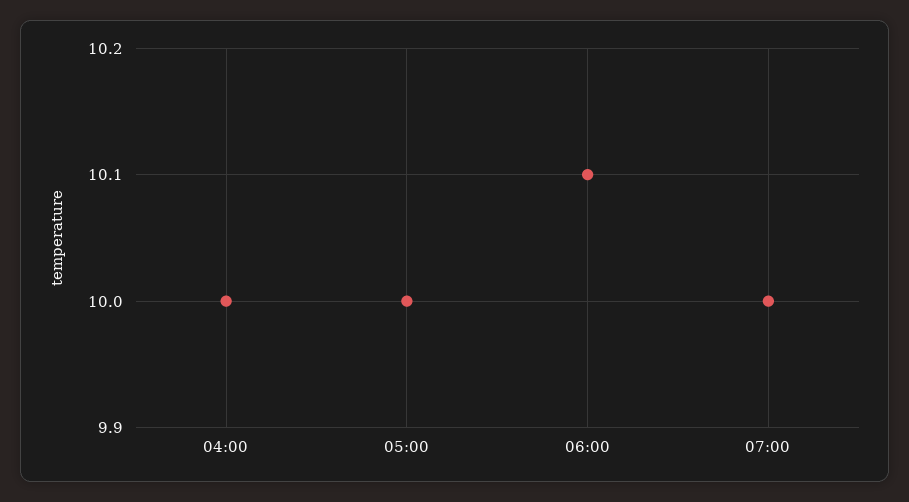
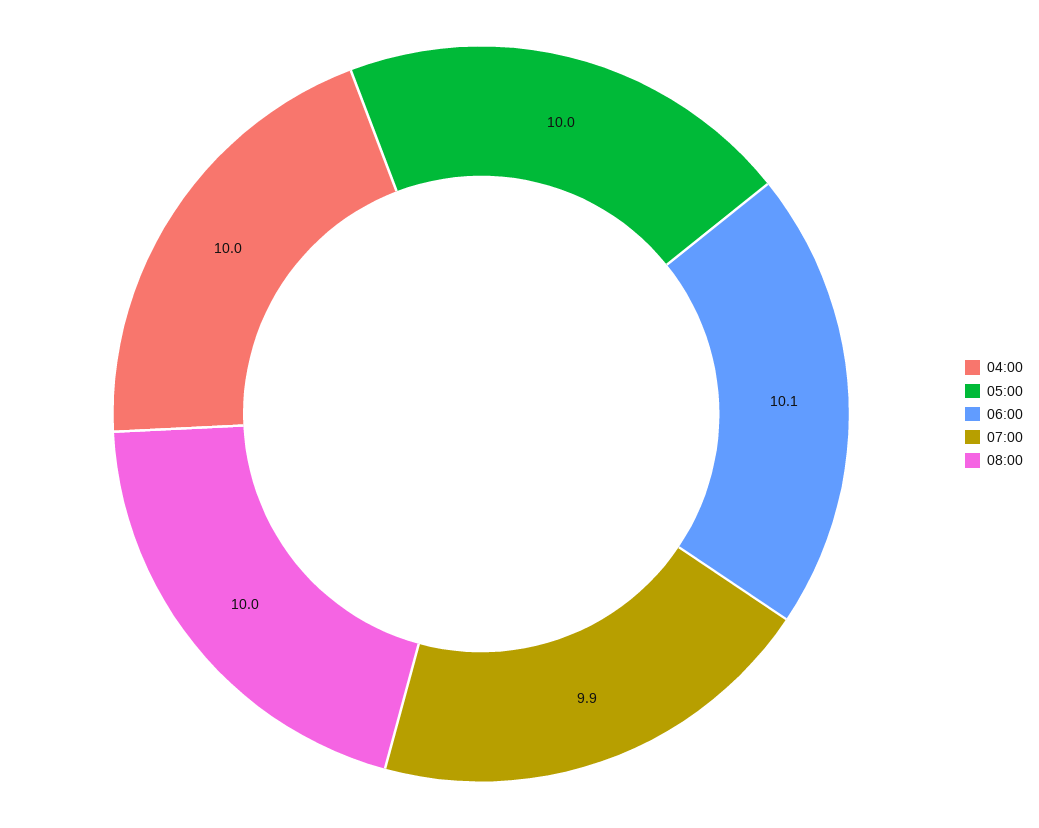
07:00: 10 -> 9.9
08:00: none -> 10

